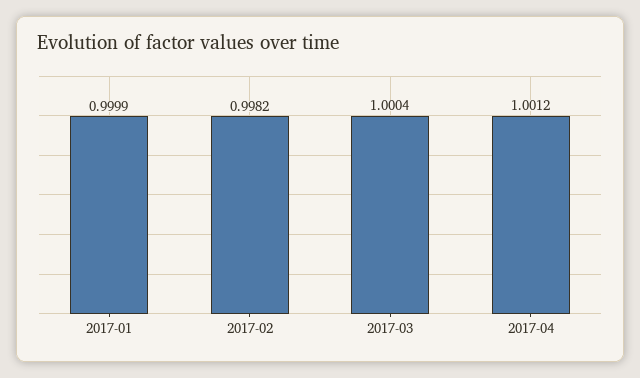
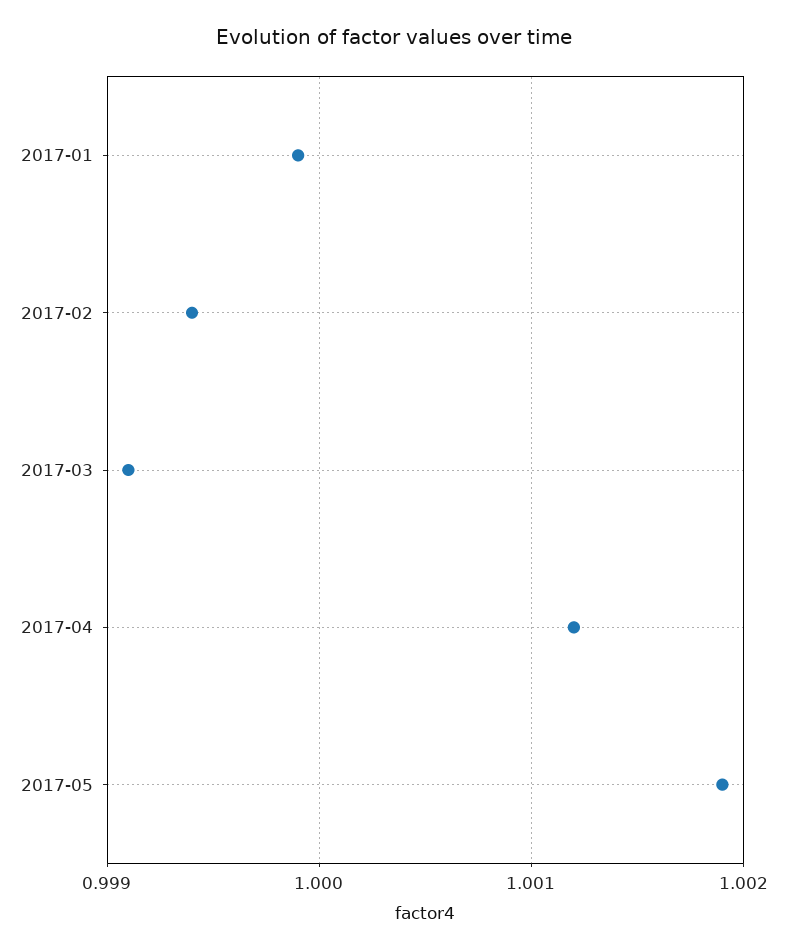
2017-02: 0.9982 -> 0.9994
2017-03: 1.0004 -> 0.9991
2017-05: none -> 1.0019

